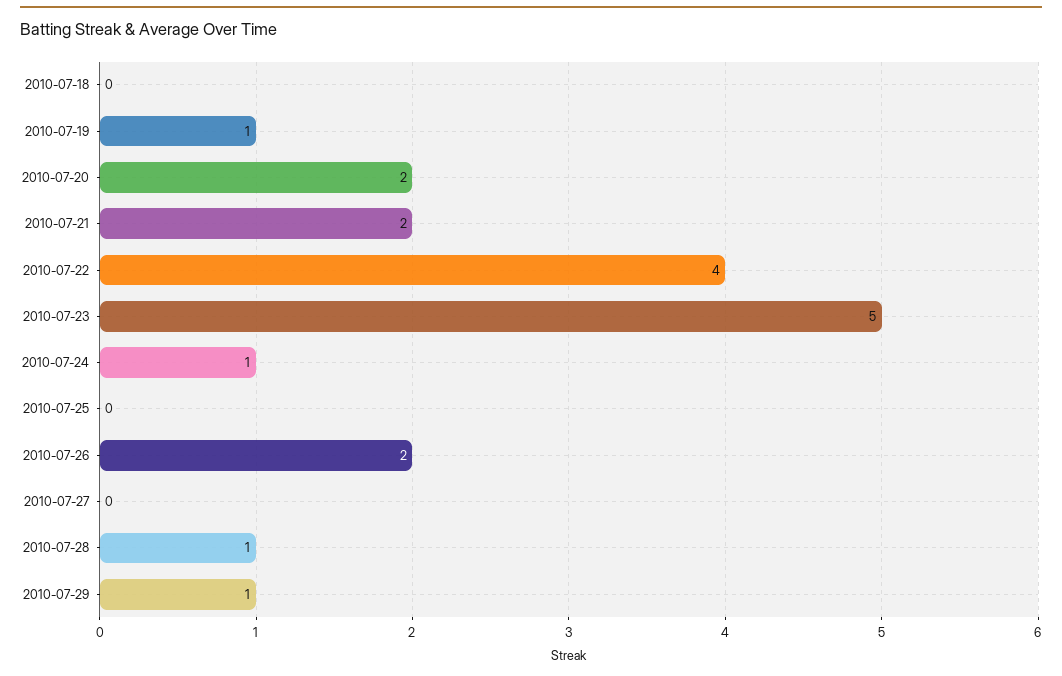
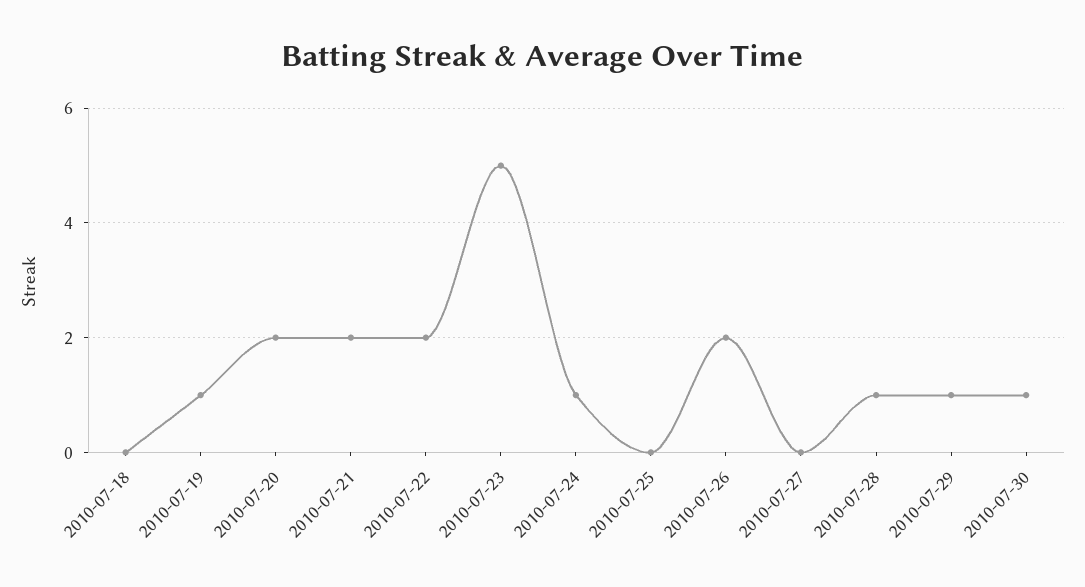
2010-07-22: 4 -> 2
2010-07-30: none -> 1

